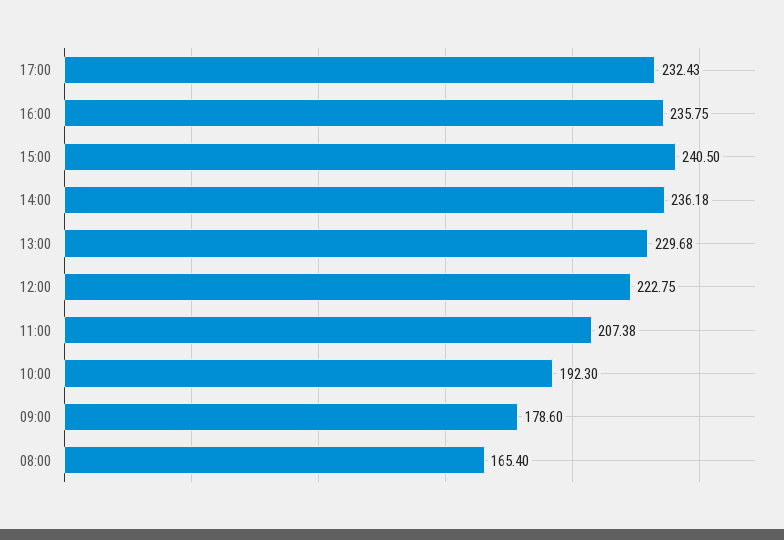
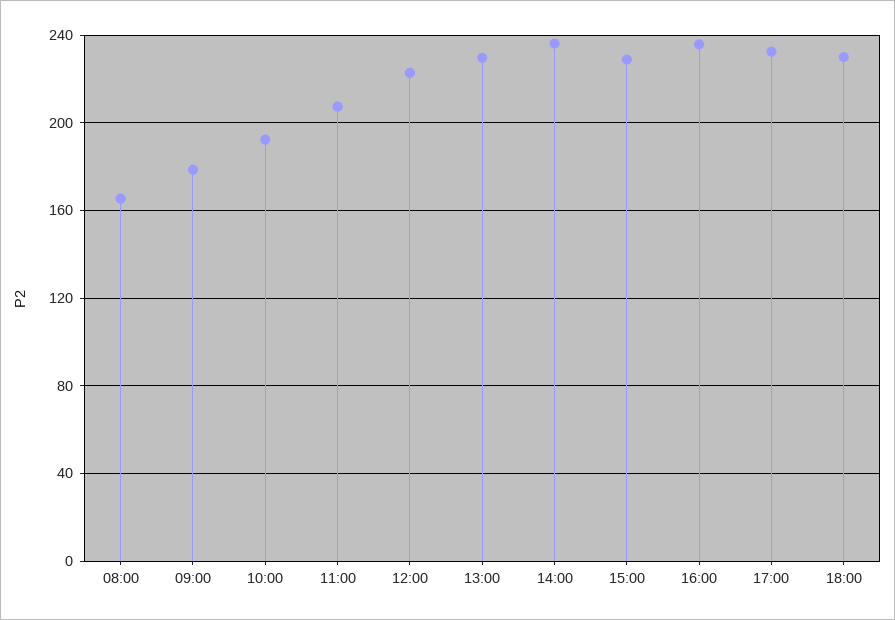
15:00: 240.5 -> 230
18:00: none -> 230

